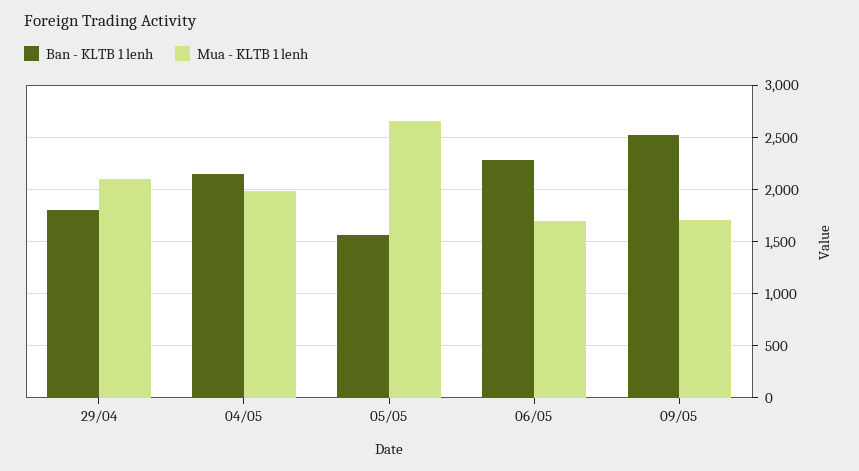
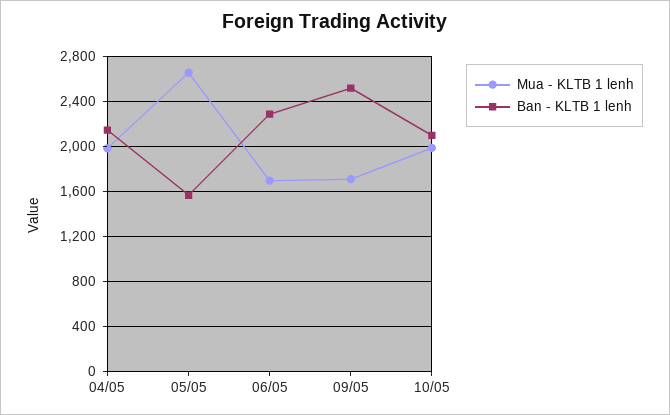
Ban - KLTB 1 lenh, 29/04: 1800 -> none
Mua - KLTB 1 lenh, 29/04: 2100 -> none
Mua - KLTB 1 lenh, 10/05: none -> 2000
Ban - KLTB 1 lenh, 10/05: none -> 2100

